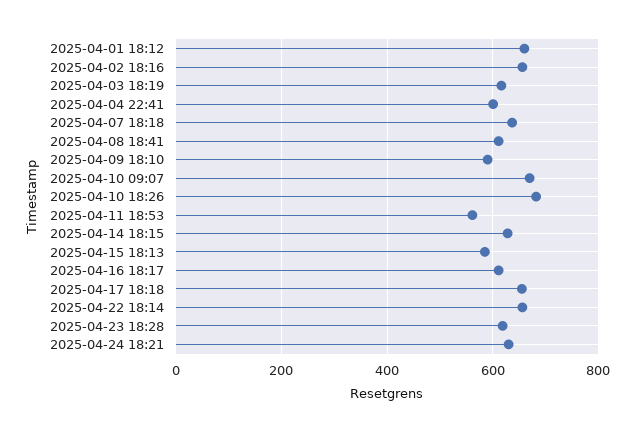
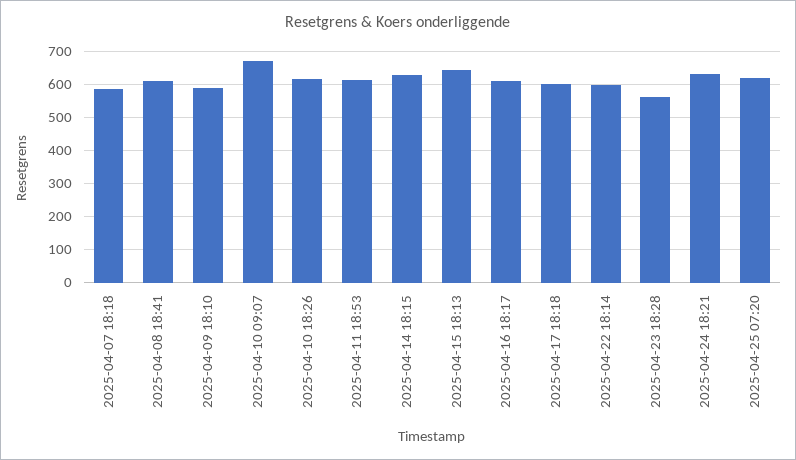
2025-04-01 18:12: 660 -> none
2025-04-02 18:16: 660 -> none
2025-04-03 18:19: 620 -> none
2025-04-04 22:41: 600 -> none
2025-04-07 18:18: 640 -> 580
2025-04-10 18:26: 680 -> 620
2025-04-11 18:53: 560 -> 620
2025-04-15 18:13: 580 -> 640
2025-04-17 18:18: 660 -> 600
2025-04-22 18:14: 660 -> 600
2025-04-23 18:28: 620 -> 560
2025-04-25 07:20: none -> 620

